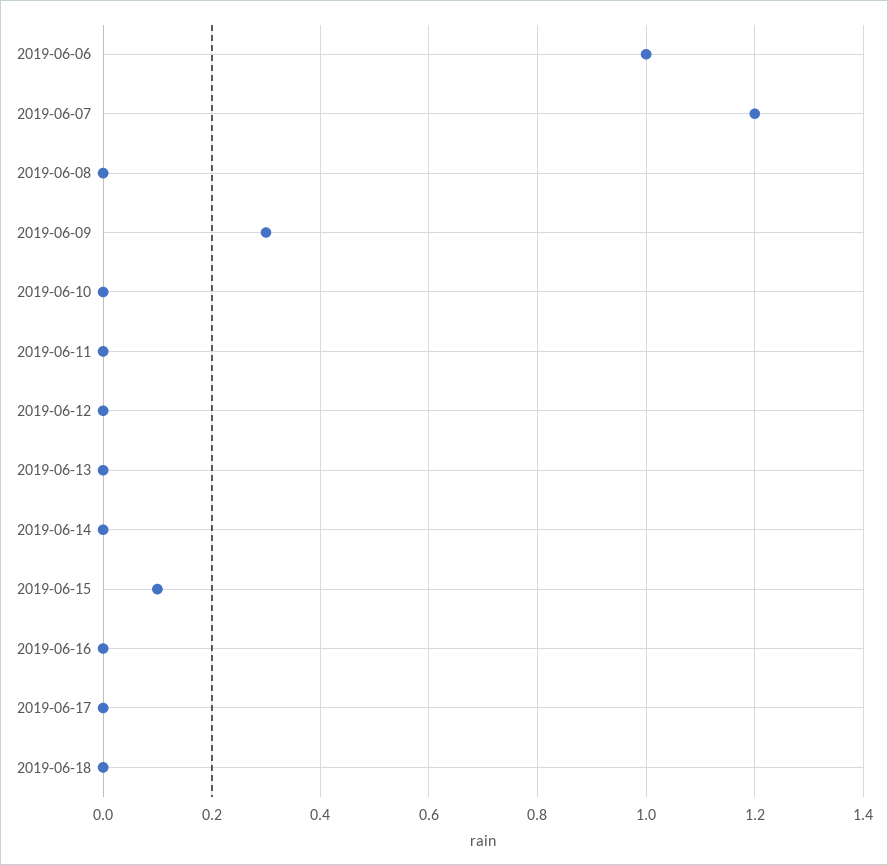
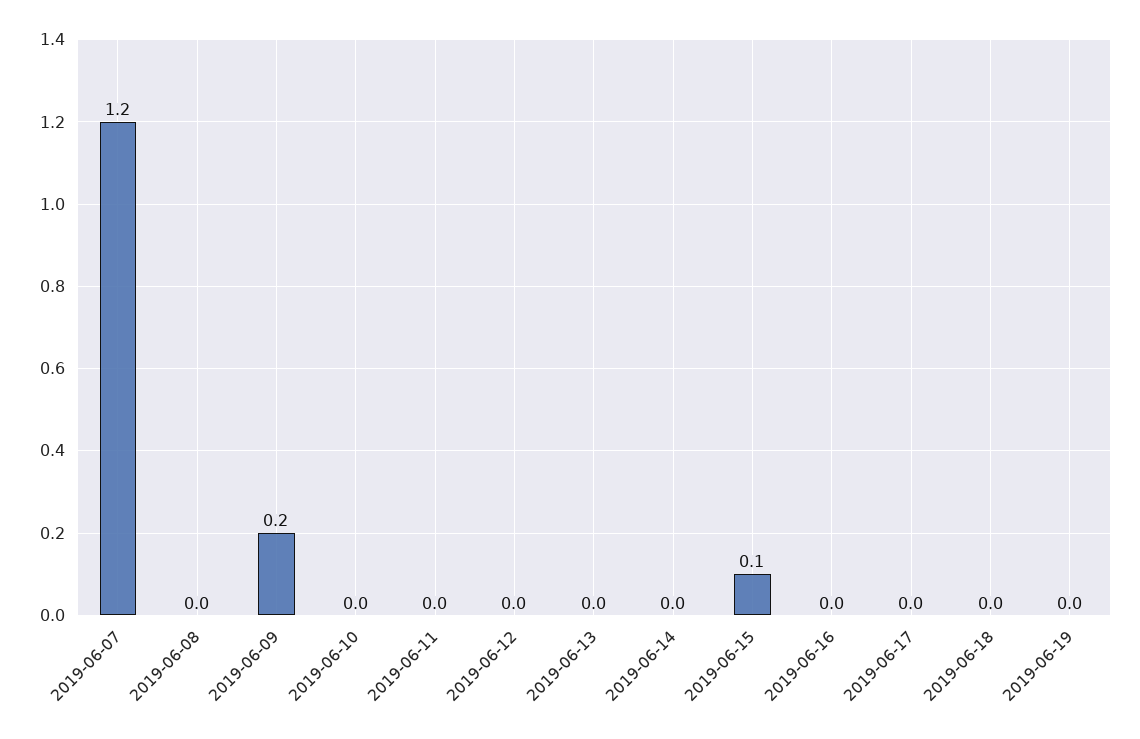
2019-06-06: 1 -> none
2019-06-09: 0.3 -> 0.2
2019-06-19: none -> 0

